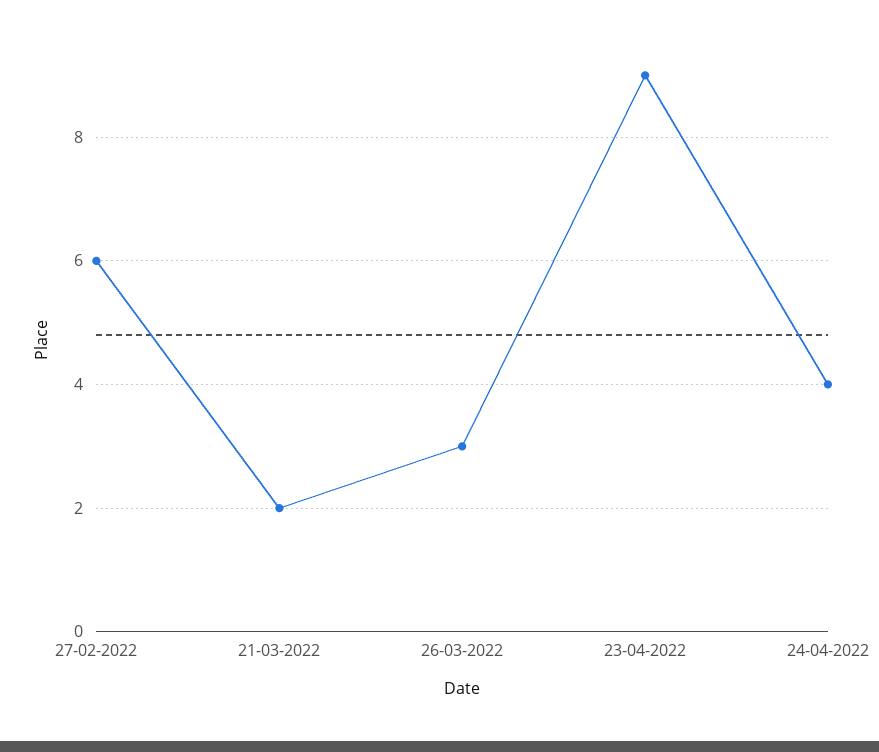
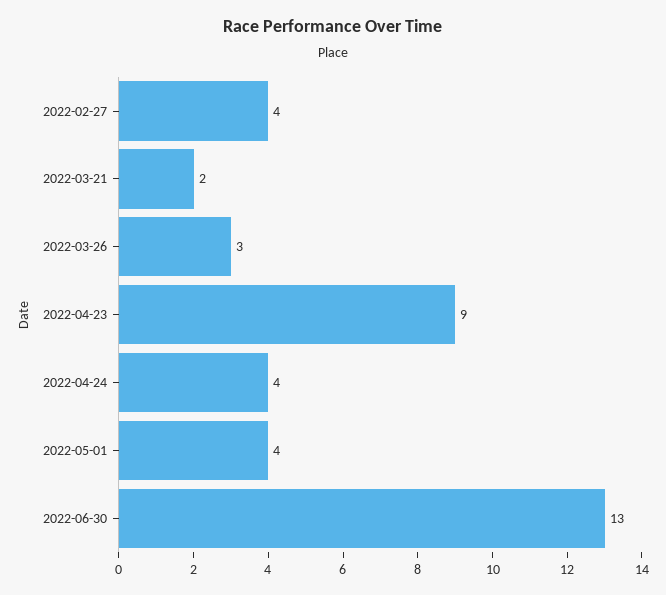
27-02-2022: 6 -> 4
2022-05-01: none -> 4
2022-06-30: none -> 13

